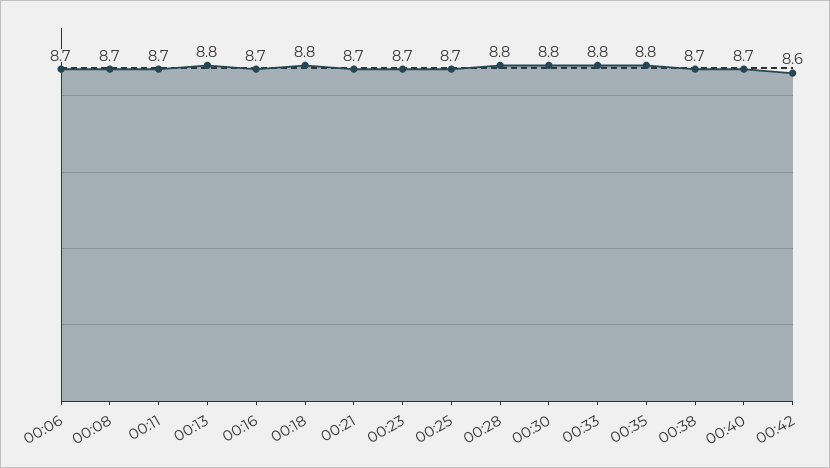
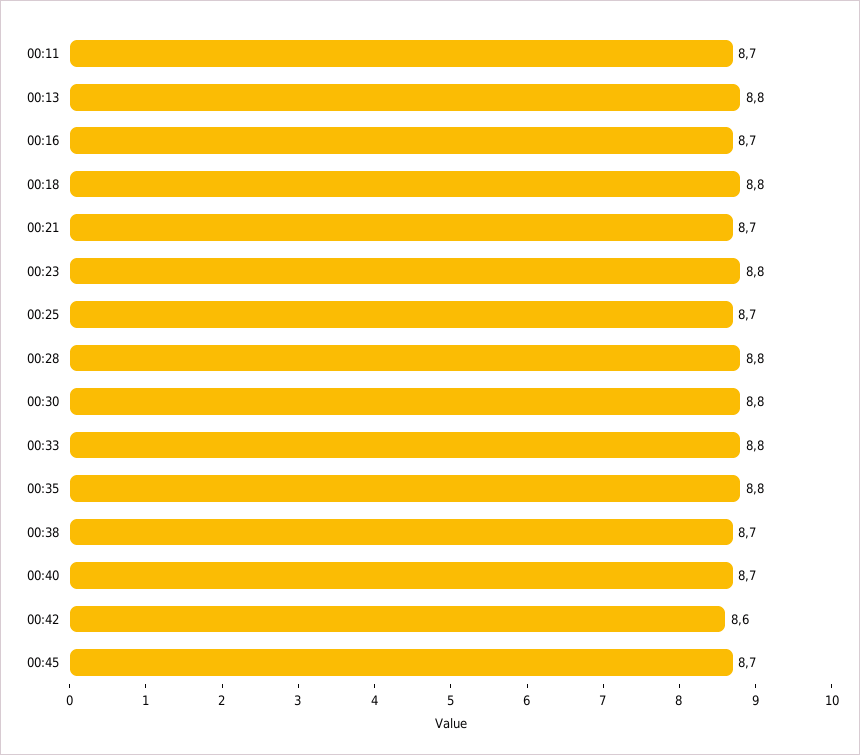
00:06: 8.7 -> none
00:08: 8.7 -> none
00:23: 8.7 -> 8.8
00:45: none -> 8.7

